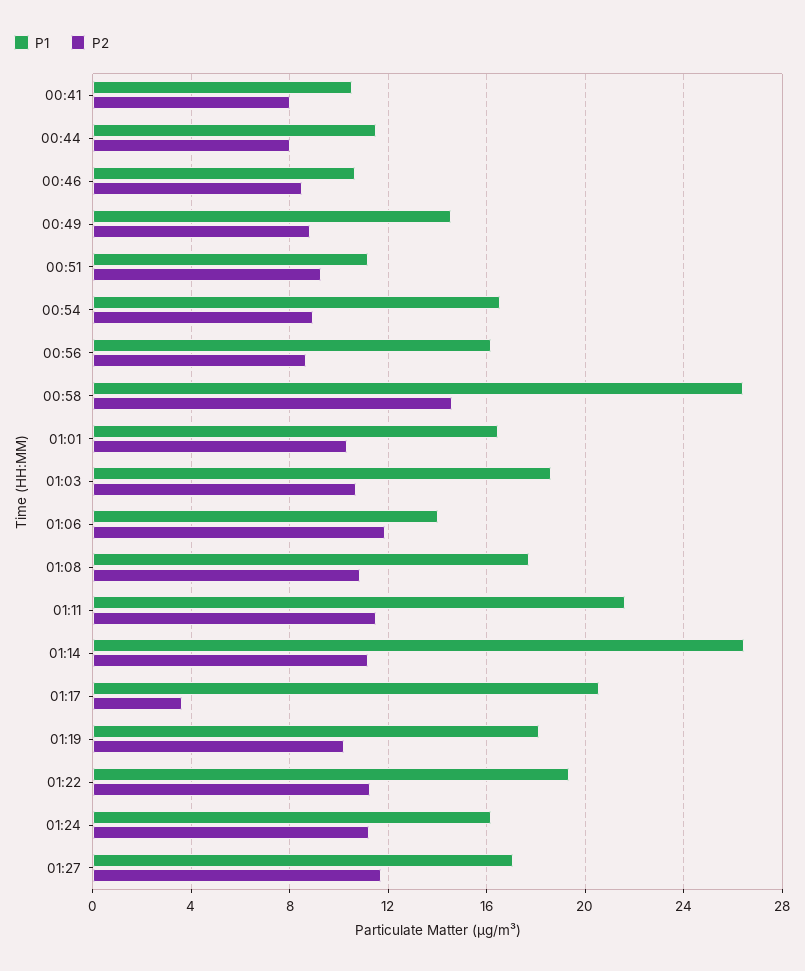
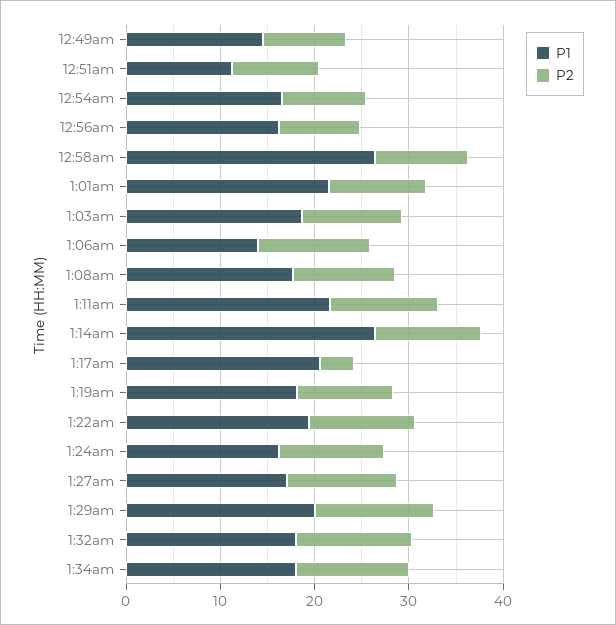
P1, 00:41: 10.5 -> none
P2, 00:41: 8 -> none
P1, 00:44: 11.5 -> none
P2, 00:44: 8 -> none
P1, 00:46: 10.5 -> none
P2, 00:46: 8.5 -> none
P2, 00:58: 14.5 -> 10
P1, 01:01: 16.5 -> 22
P1, 1:29am: none -> 20
P2, 1:29am: none -> 12
P1, 1:32am: none -> 18
P2, 1:32am: none -> 12
P1, 1:34am: none -> 18
P2, 1:34am: none -> 12

